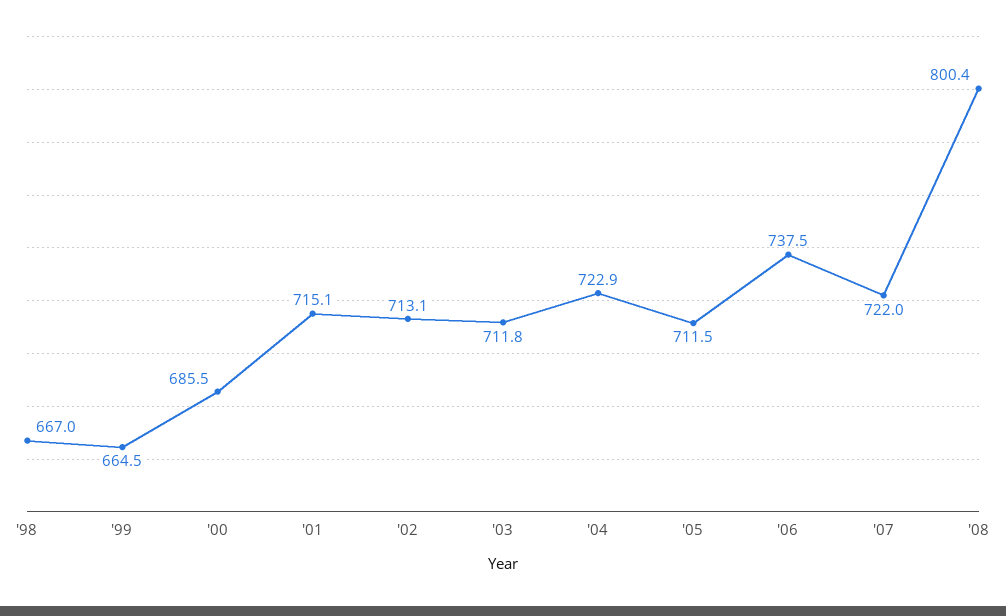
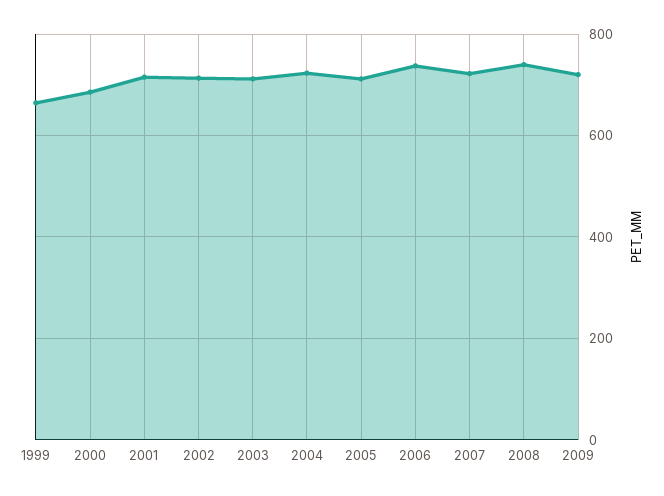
'98: 667 -> none
'08: 800.4 -> 740
2009: none -> 720

